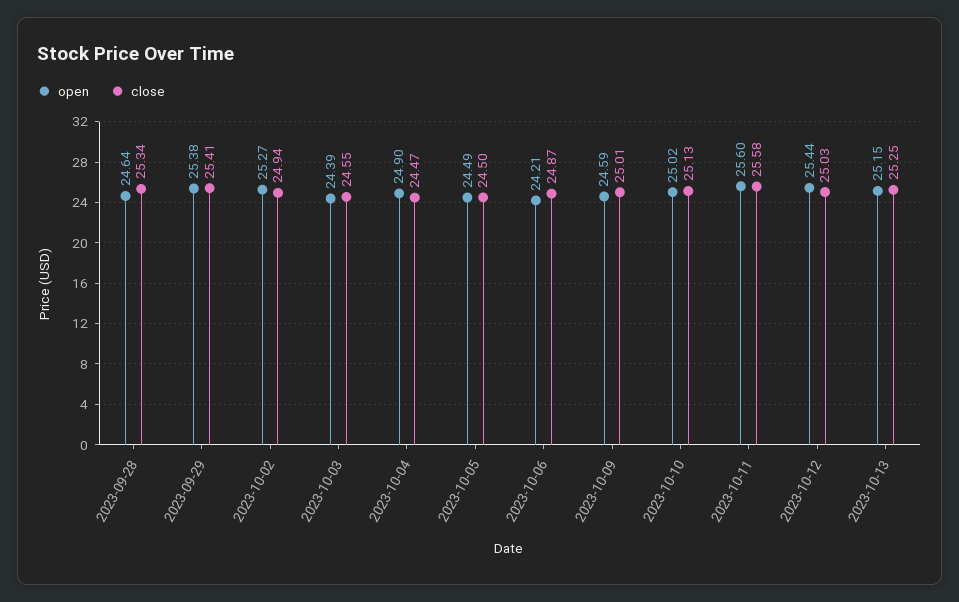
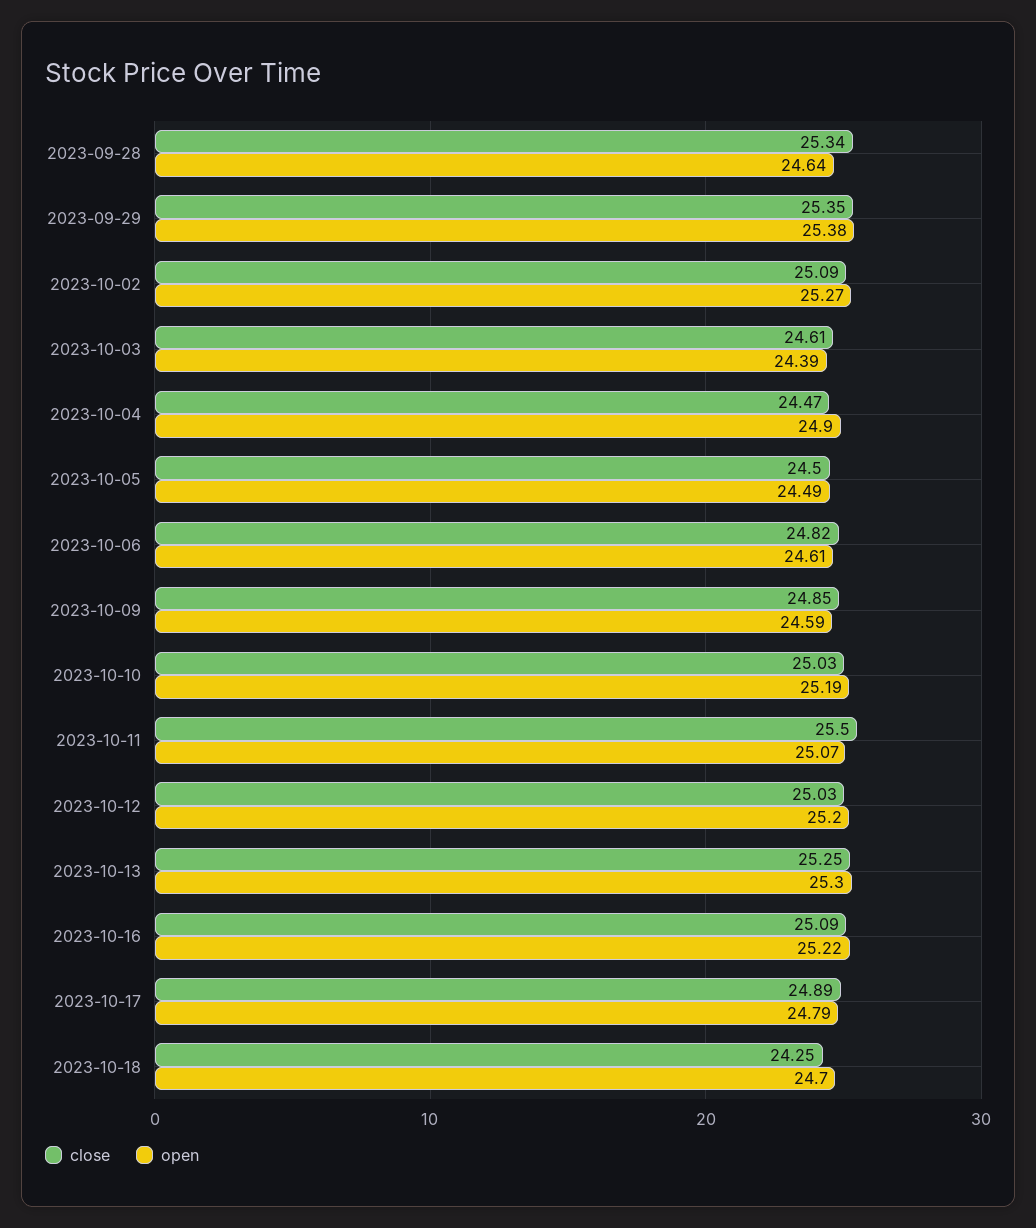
close, 2023-09-29: 25.41 -> 25.35
close, 2023-10-02: 24.94 -> 25.09
close, 2023-10-03: 24.55 -> 24.61
open, 2023-10-06: 24.21 -> 24.61
close, 2023-10-06: 24.87 -> 24.82
close, 2023-10-09: 25.01 -> 24.85
open, 2023-10-10: 25.02 -> 25.19
close, 2023-10-10: 25.13 -> 25.03
open, 2023-10-11: 25.6 -> 25.07
close, 2023-10-11: 25.58 -> 25.5
open, 2023-10-12: 25.44 -> 25.2
open, 2023-10-13: 25.15 -> 25.3
close, 2023-10-16: none -> 25.09
open, 2023-10-16: none -> 25.22
close, 2023-10-17: none -> 24.89
open, 2023-10-17: none -> 24.79
close, 2023-10-18: none -> 24.25
open, 2023-10-18: none -> 24.7

